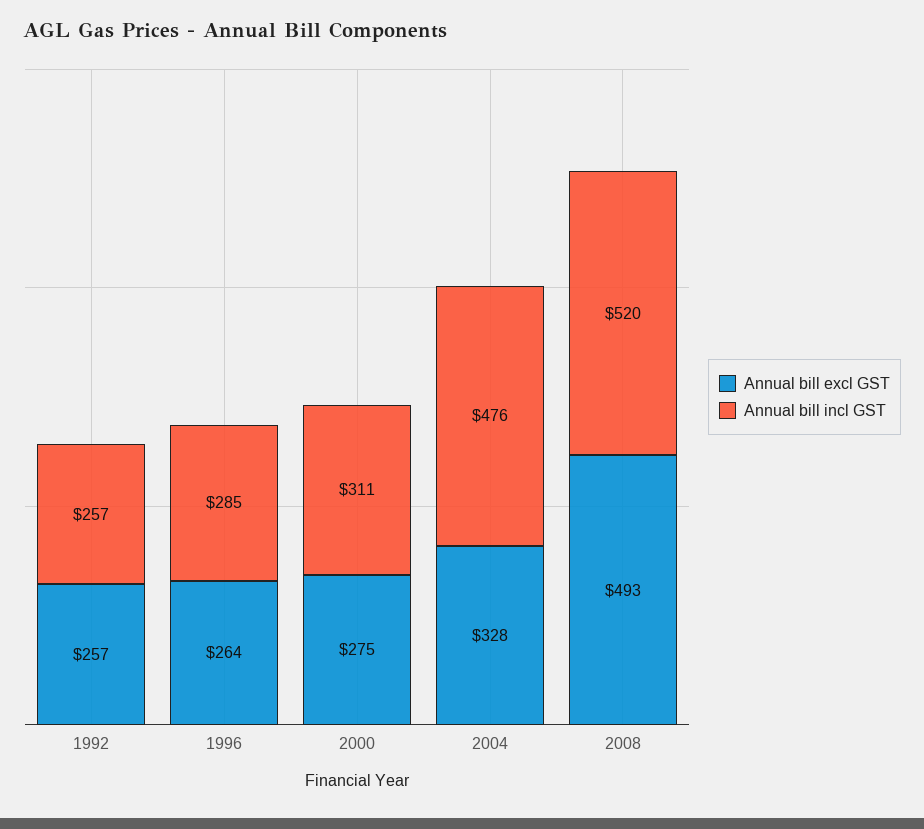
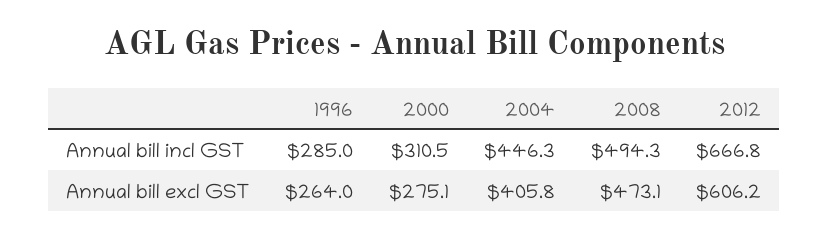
Annual bill excl GST, 1992: 257 -> none
Annual bill incl GST, 1992: 257 -> none
Annual bill excl GST, 2004: 328 -> 405.8
Annual bill incl GST, 2004: 476 -> 446.3
Annual bill excl GST, 2008: 493 -> 473.1
Annual bill incl GST, 2008: 520 -> 494.3
Annual bill incl GST, 2012: none -> 666.8
Annual bill excl GST, 2012: none -> 606.2

